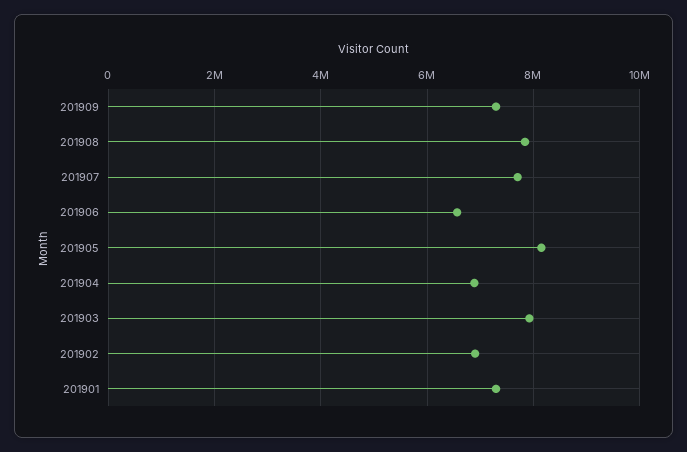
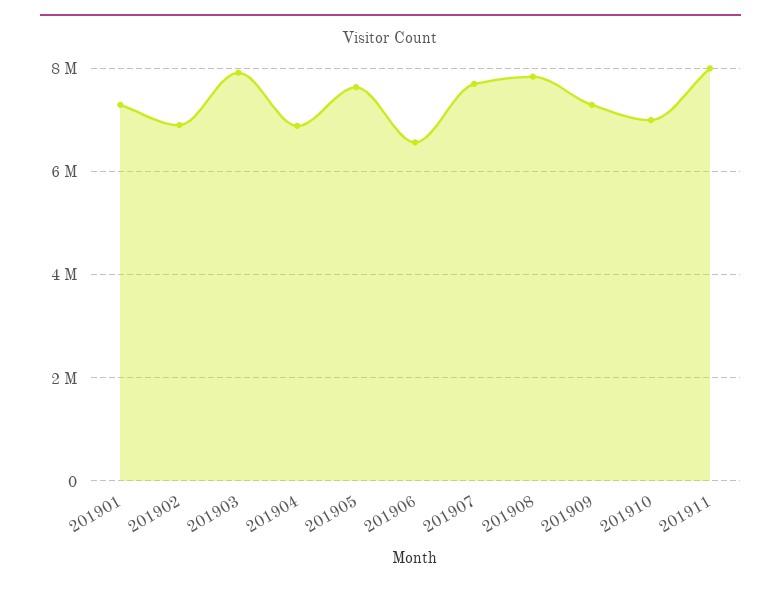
201905: 8200000 -> 7600000
201910: none -> 7000000
201911: none -> 8000000

